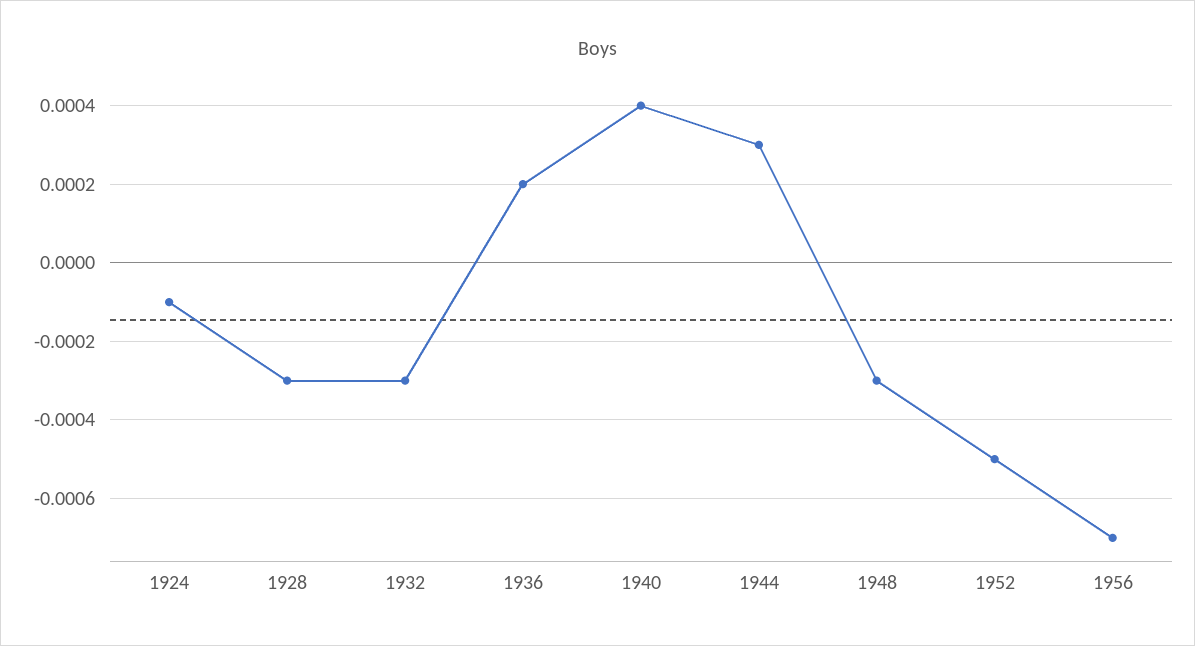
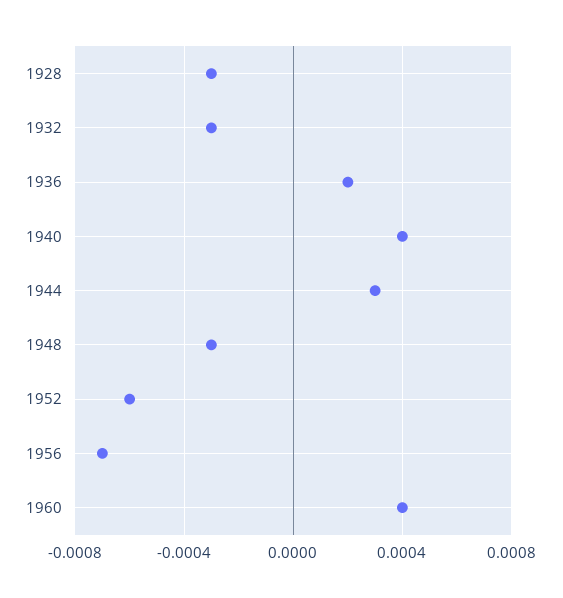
1924: -0.0001 -> none
1952: -0.0005 -> -0.0006
1960: none -> 0.0004

